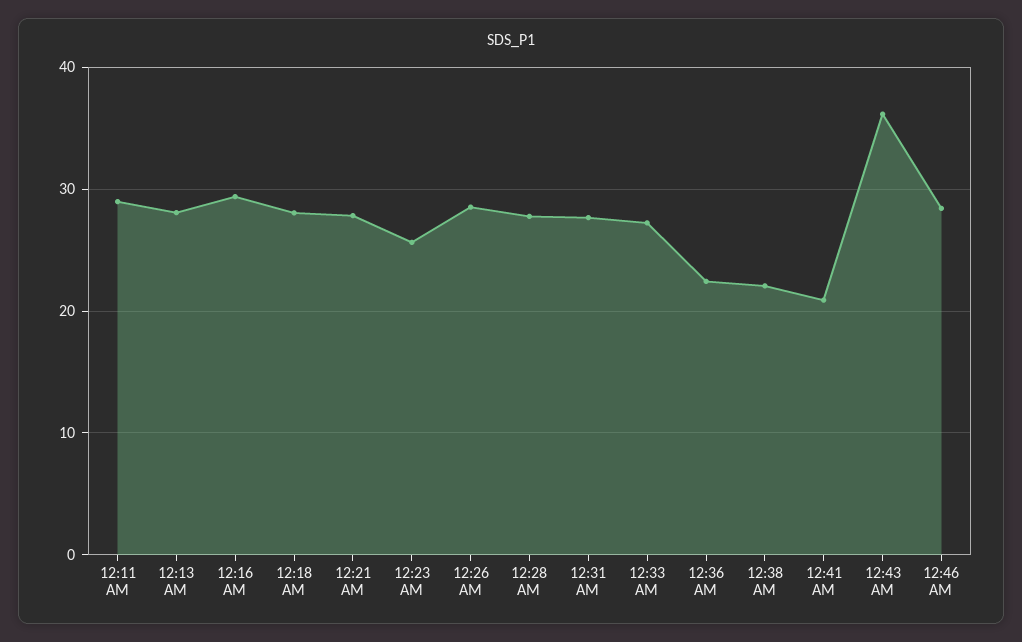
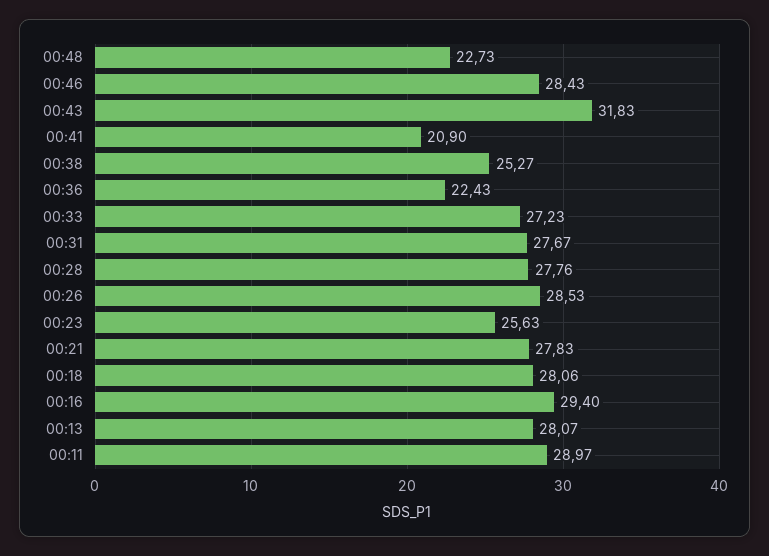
12:38 AM: 22 -> 25.27
12:43 AM: 36 -> 31.83
00:48: none -> 22.73

